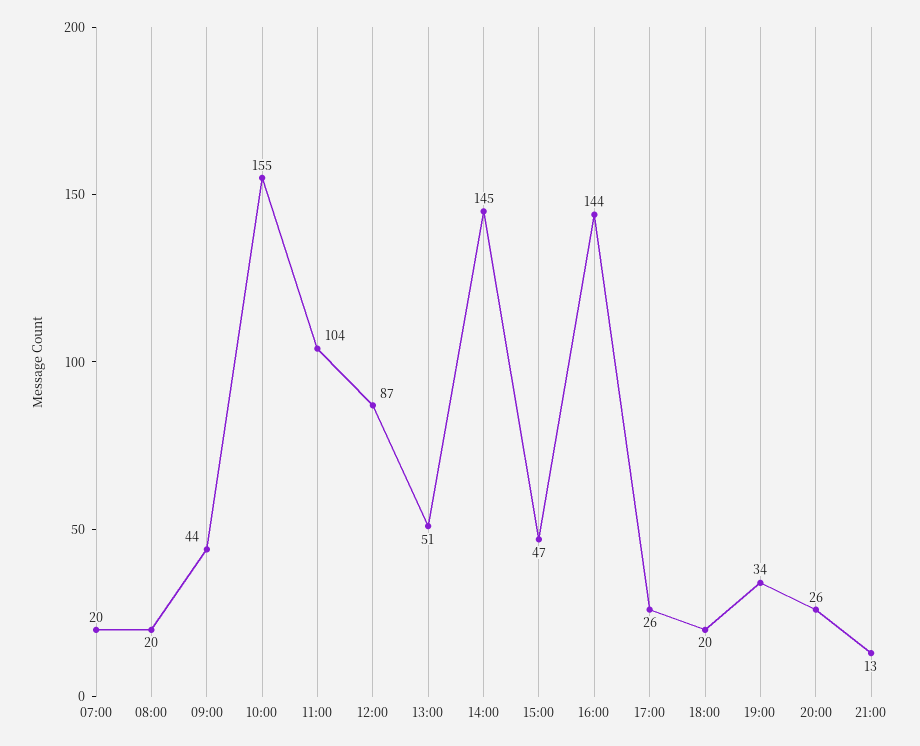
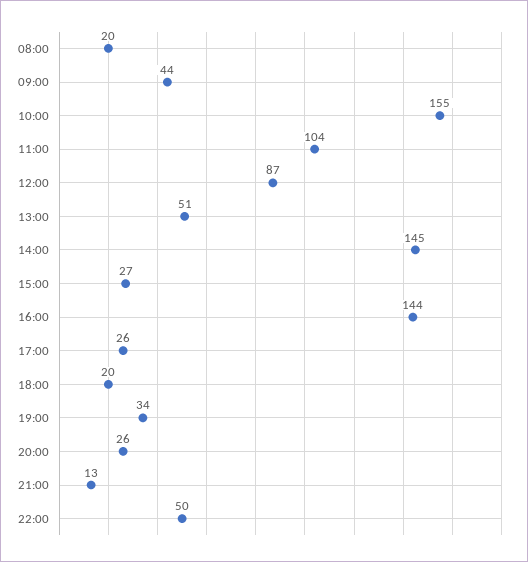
07:00: 20 -> none
15:00: 47 -> 27
22:00: none -> 50

